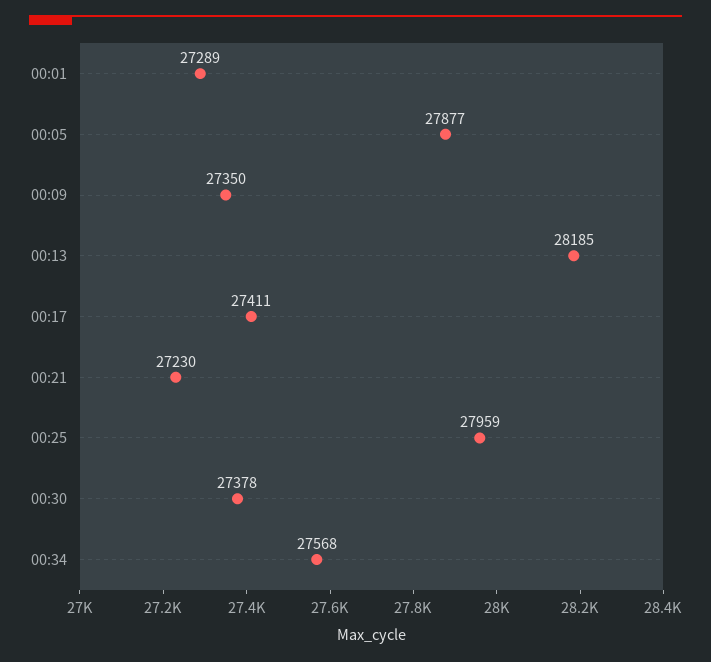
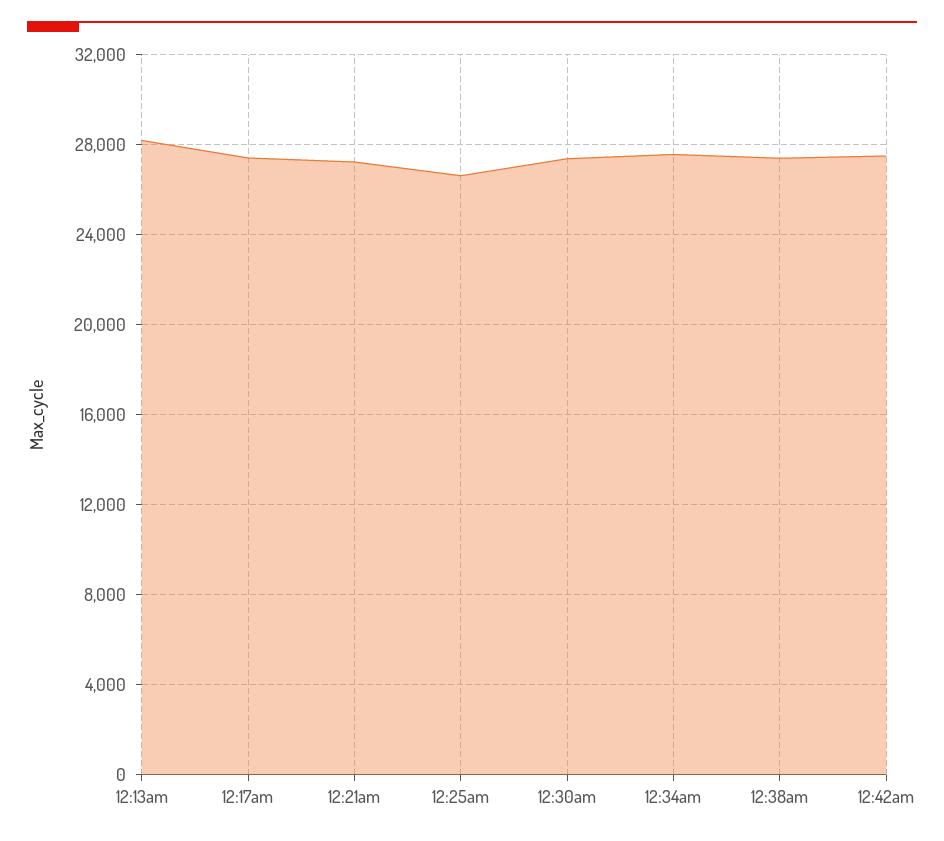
00:01: 27289 -> none
00:05: 27877 -> none
00:09: 27350 -> none
00:25: 27959 -> 26500
12:38am: none -> 27500
12:42am: none -> 27500

